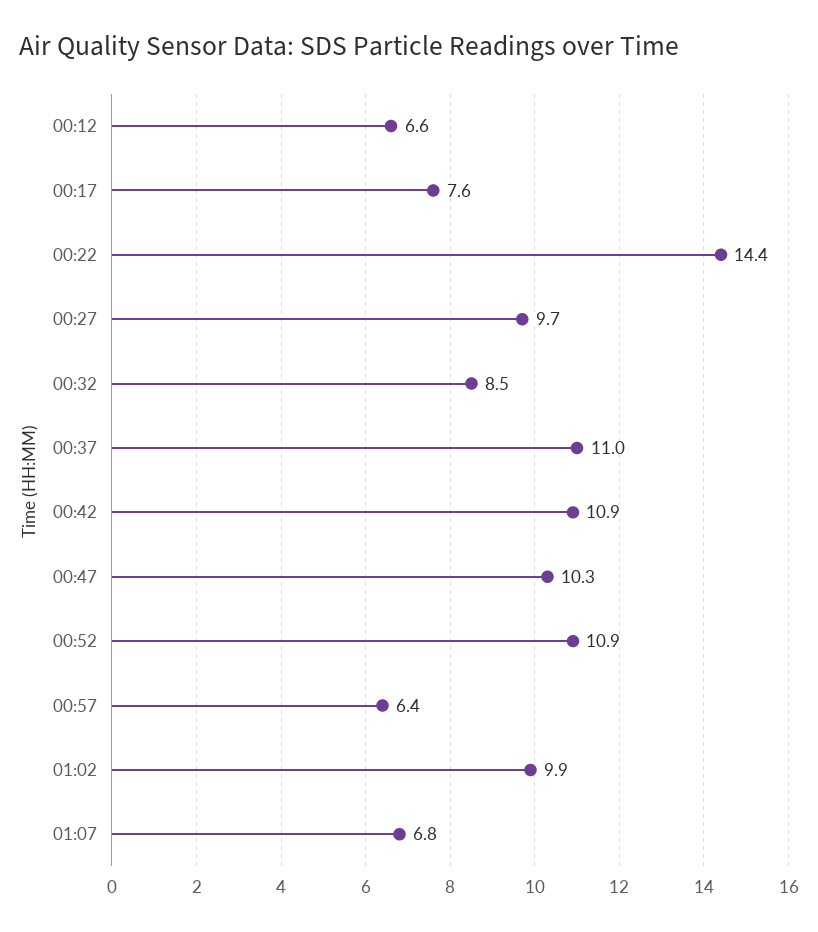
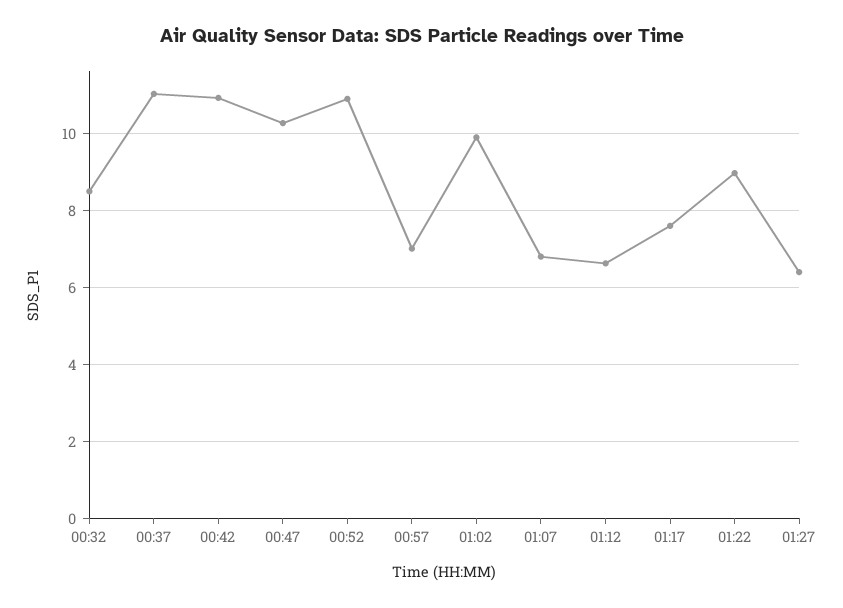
00:12: 6.6 -> none
00:17: 7.6 -> none
00:22: 14.4 -> none
00:27: 9.7 -> none
00:57: 6.4 -> 7
01:12: none -> 6.6
01:17: none -> 7.6
01:22: none -> 9
01:27: none -> 6.4

